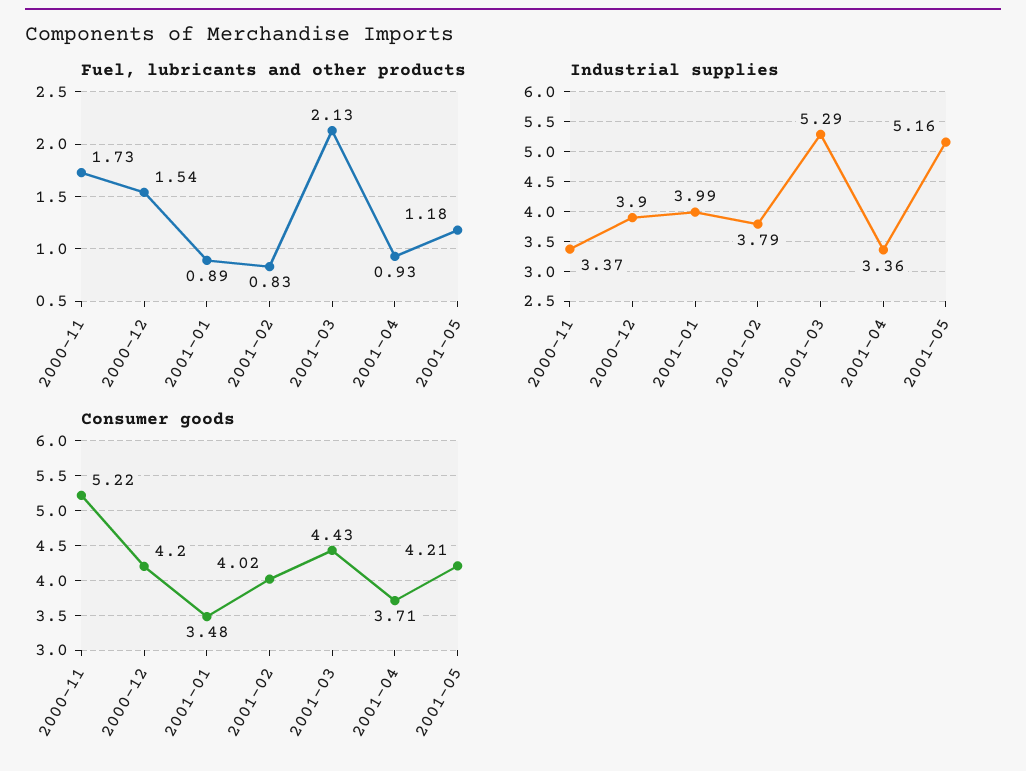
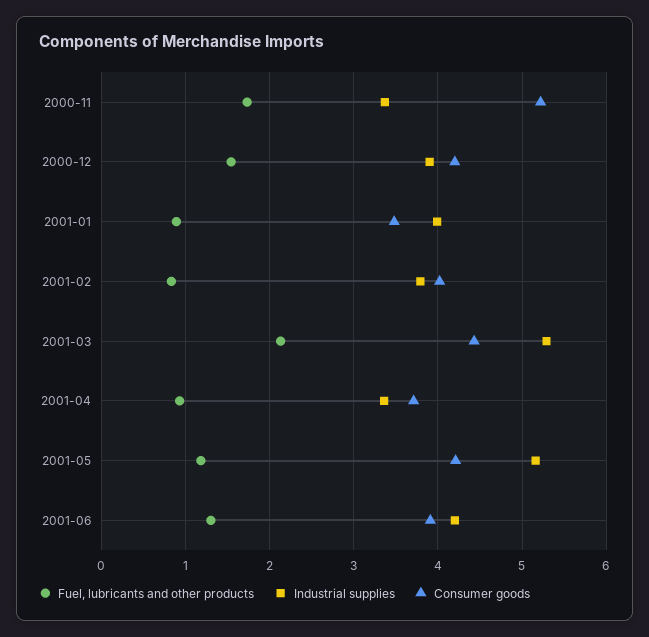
Fuel, lubricants and other products, 2001-06: none -> 1.3
Industrial supplies, 2001-06: none -> 4.2
Consumer goods, 2001-06: none -> 3.9

